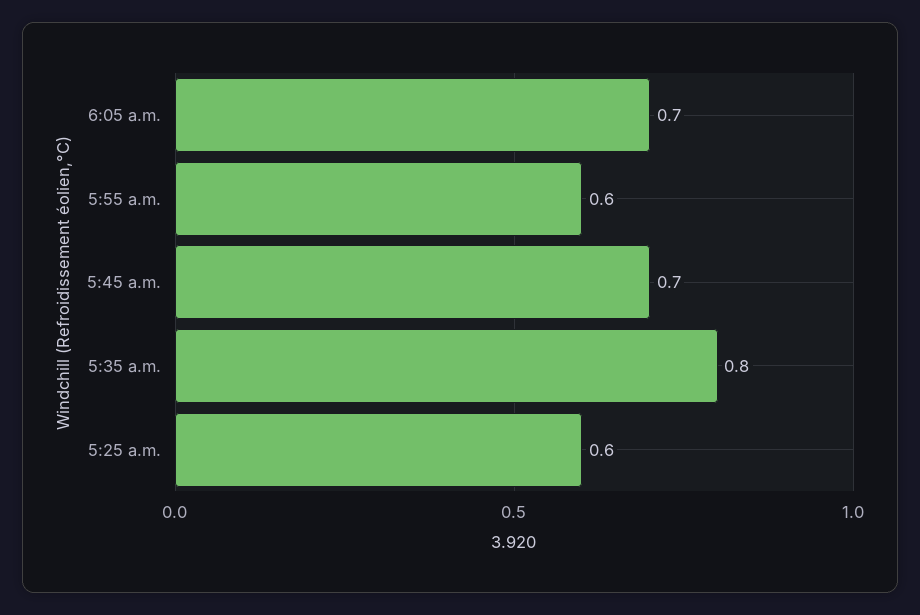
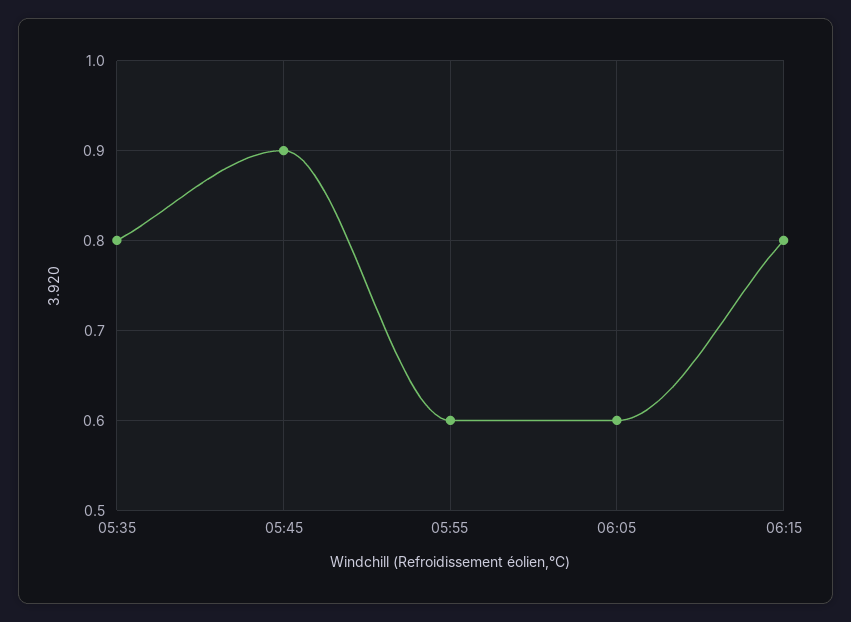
6:05 a.m.: 0.7 -> 0.6
5:45 a.m.: 0.7 -> 0.9
5:25 a.m.: 0.6 -> none
06:15: none -> 0.8

